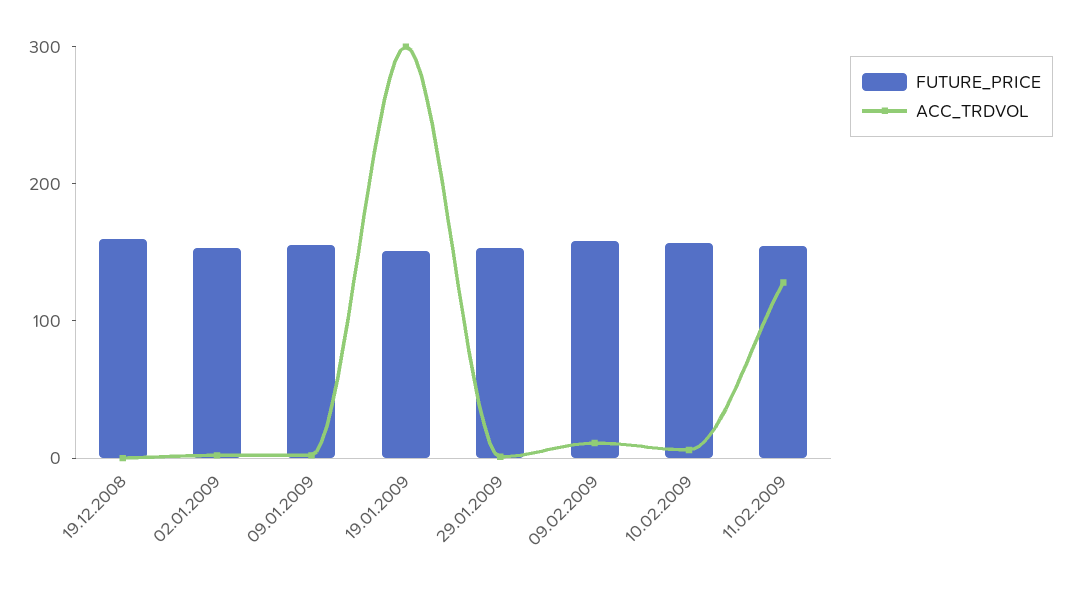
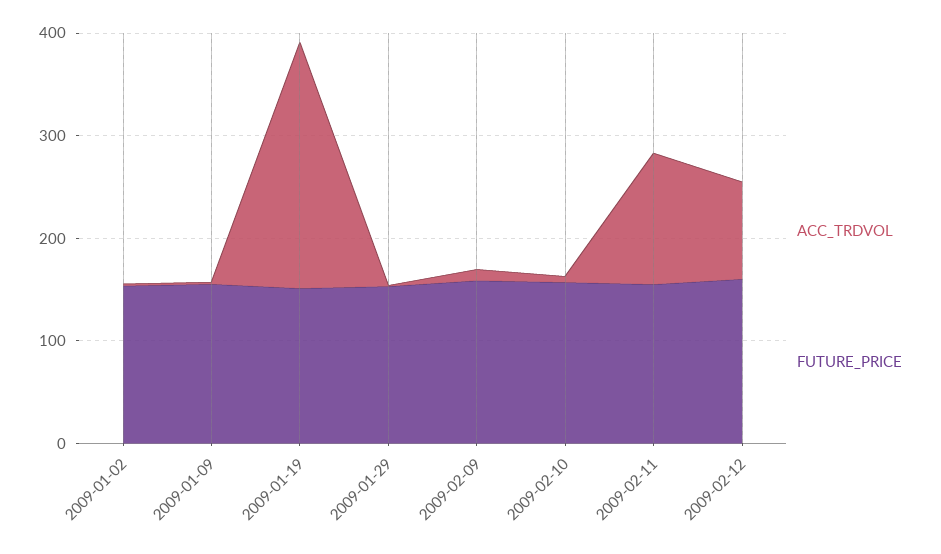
FUTURE_PRICE, 19.12.2008: 160 -> none
ACC_TRDVOL, 19.12.2008: 0 -> none
ACC_TRDVOL, 19.01.2009: 300 -> 240
ACC_TRDVOL, 2009-02-12: none -> 100
FUTURE_PRICE, 2009-02-12: none -> 160

